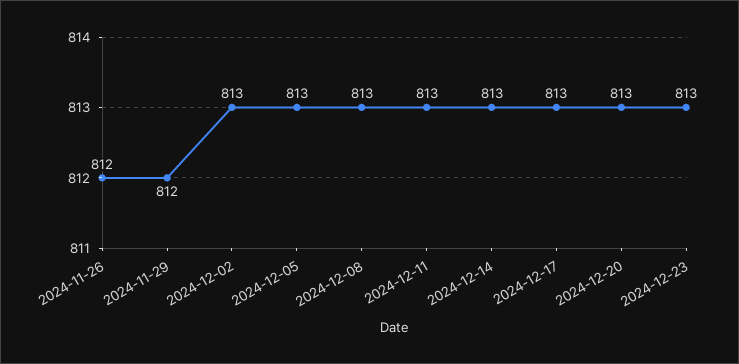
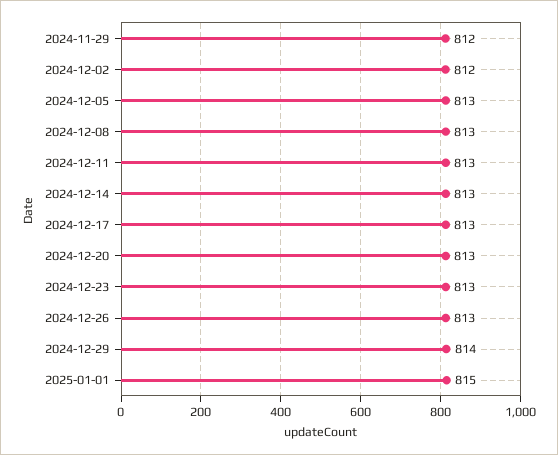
2024-11-26: 812 -> none
2024-12-02: 813 -> 812
2024-12-26: none -> 813
2024-12-29: none -> 814
2025-01-01: none -> 815

